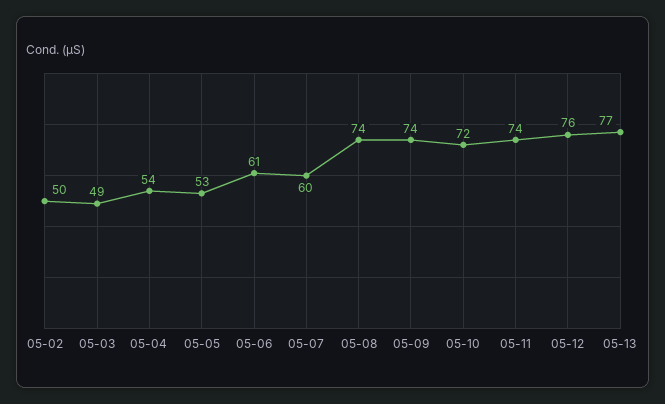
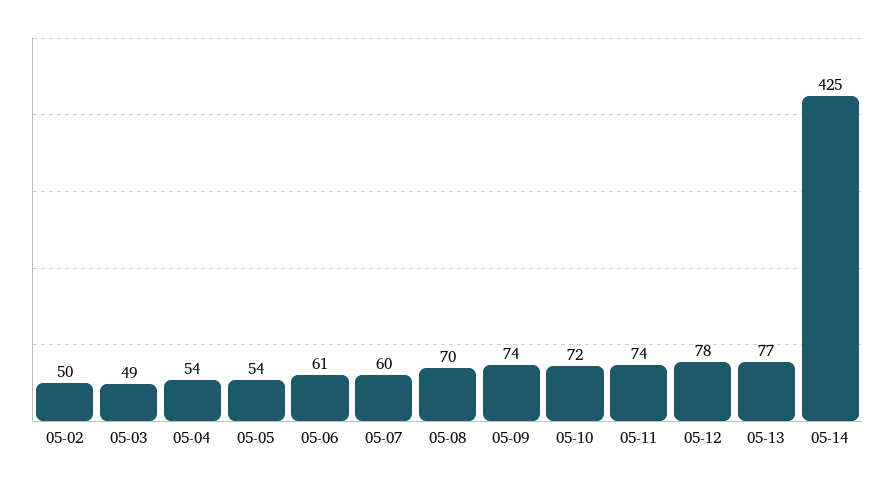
05-05: 53 -> 54
05-08: 74 -> 70
05-12: 76 -> 78
05-14: none -> 425

